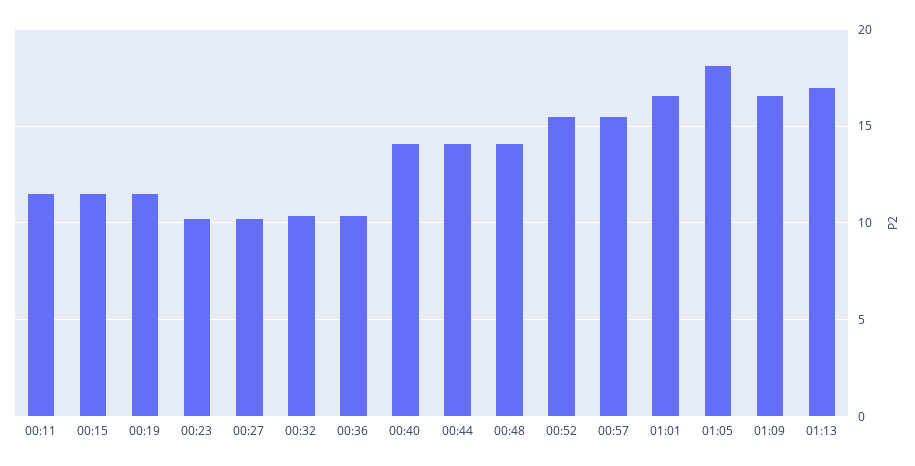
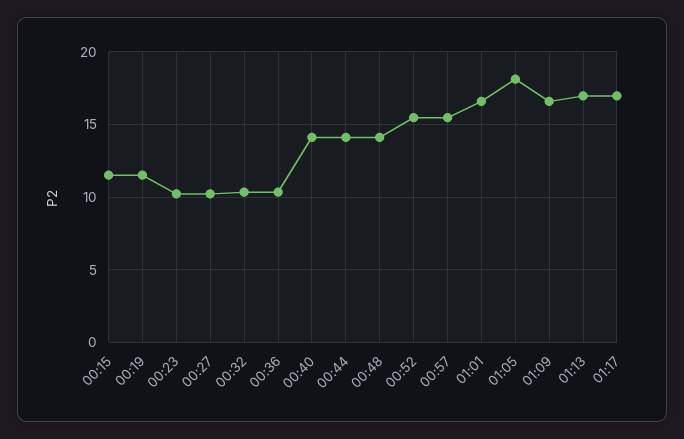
00:11: 11.5 -> none
01:17: none -> 17

